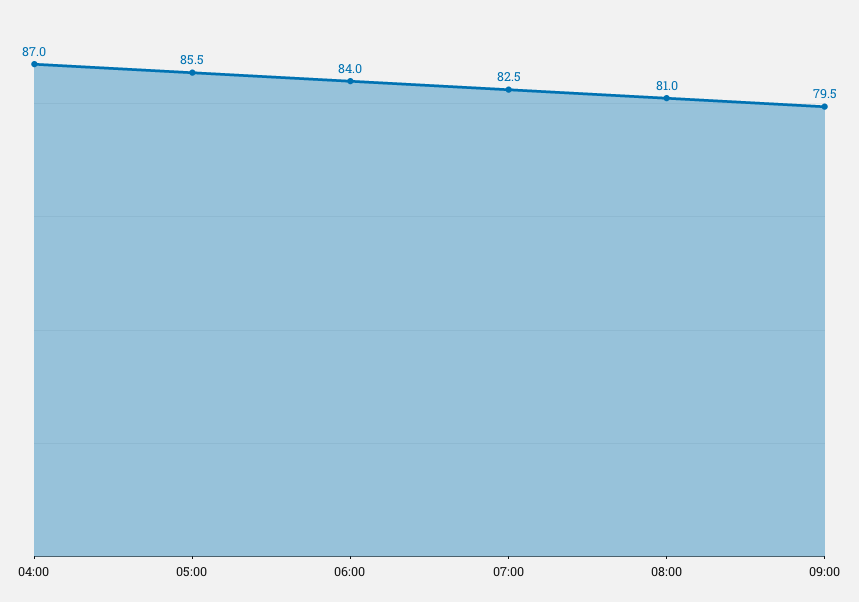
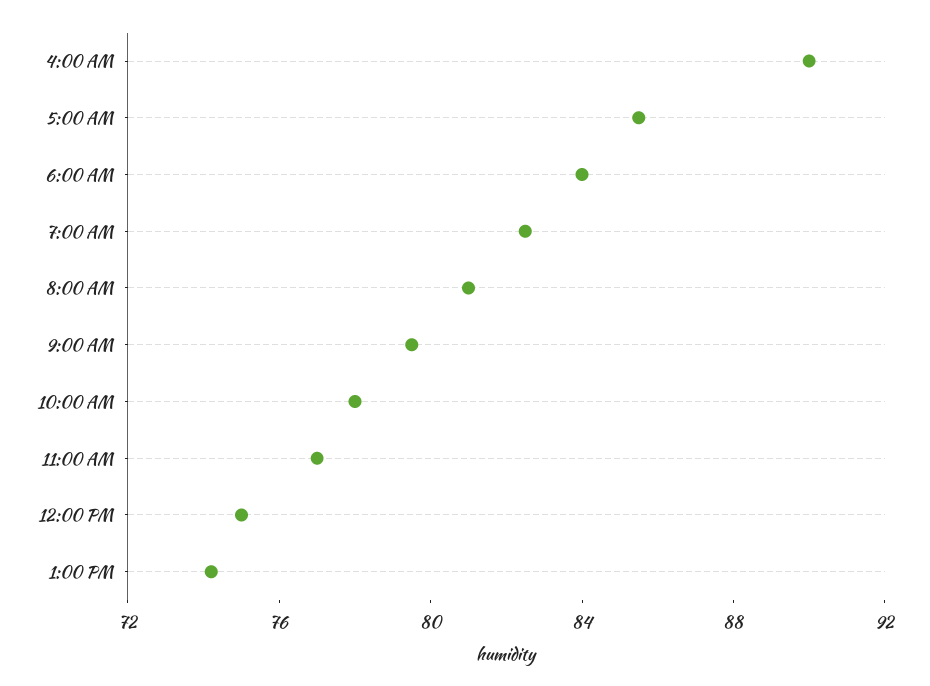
04:00: 87 -> 90
10:00 AM: none -> 78
11:00 AM: none -> 77
12:00 PM: none -> 75
1:00 PM: none -> 74

